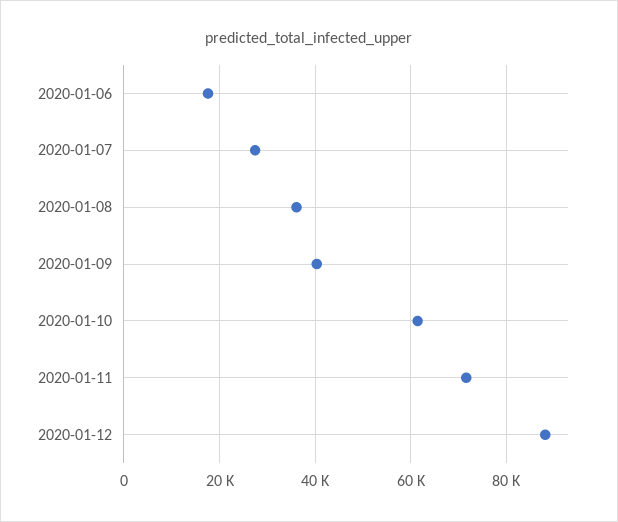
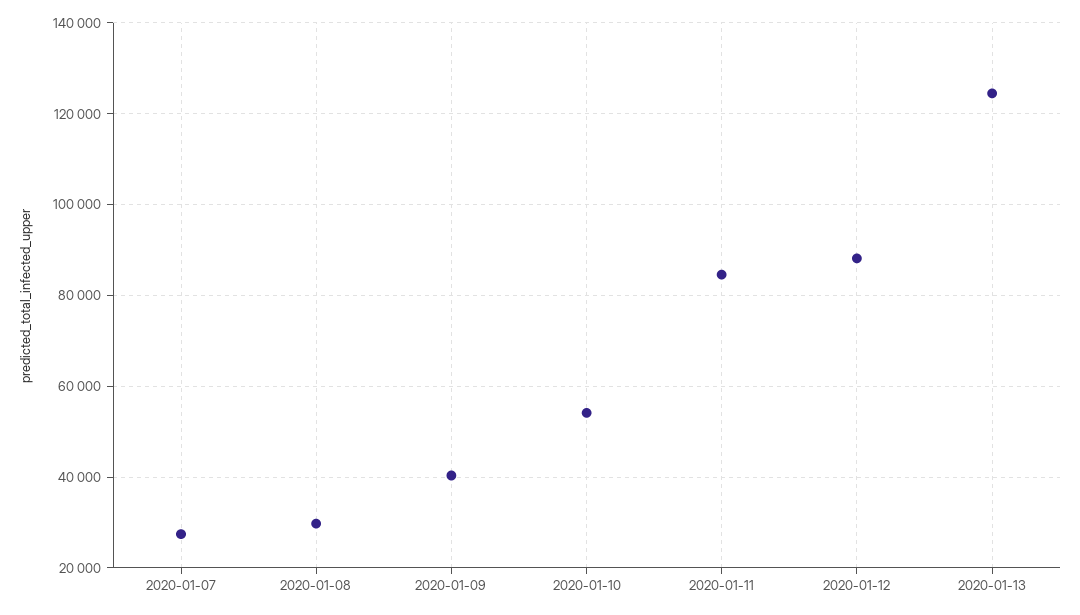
2020-01-06: 18000 -> none
2020-01-08: 36000 -> 30000
2020-01-10: 62000 -> 54000
2020-01-11: 72000 -> 84000
2020-01-13: none -> 124000

